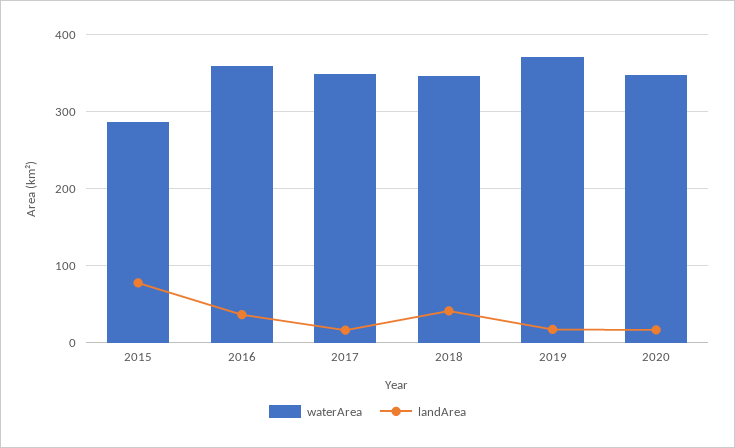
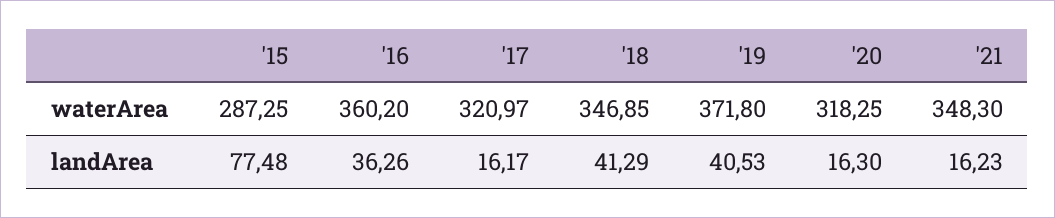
waterArea, 2017: 350 -> 320.97
landArea, 2019: 20 -> 40.53
waterArea, 2020: 350 -> 318.25
waterArea, '21: none -> 348.3
landArea, '21: none -> 16.23

